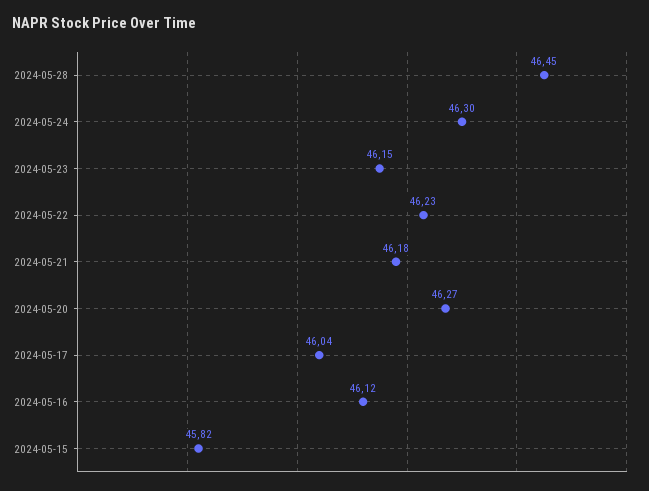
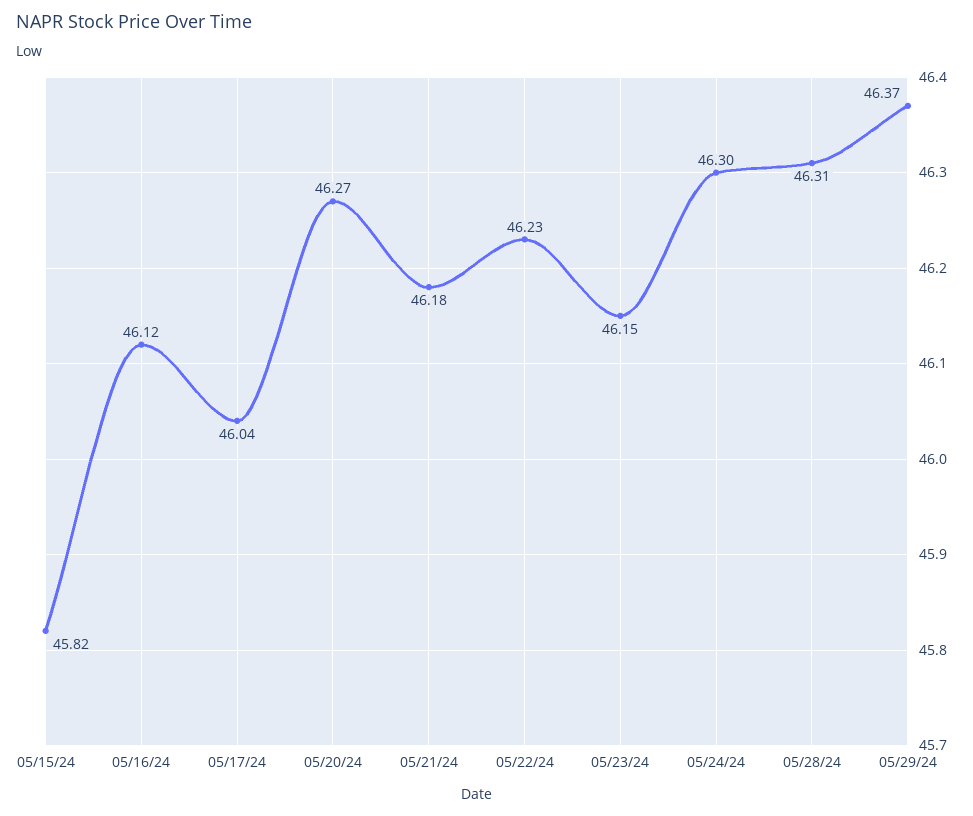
2024-05-28: 46.45 -> 46.31
05/29/24: none -> 46.37

